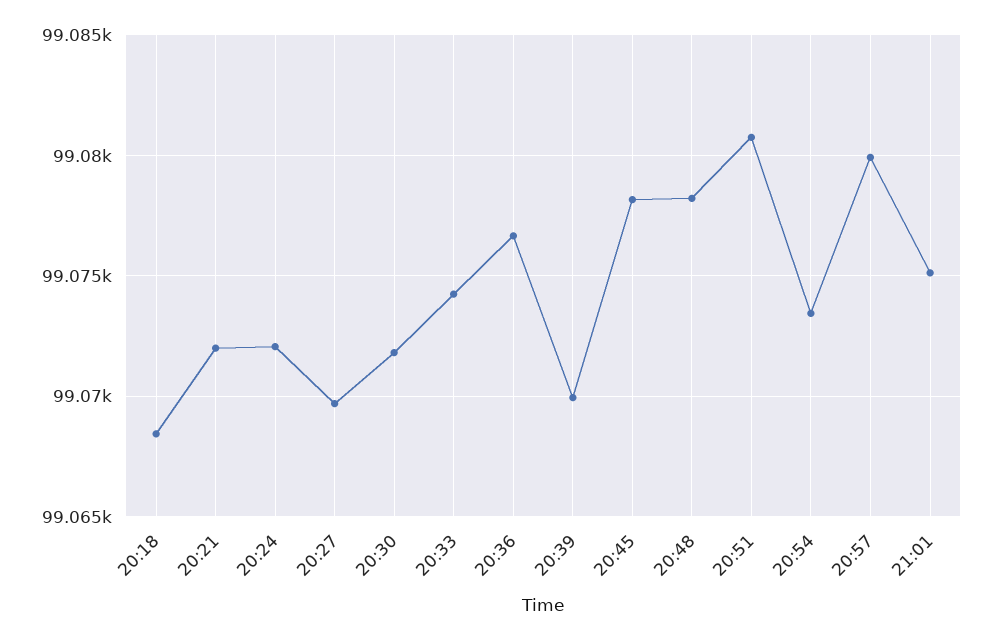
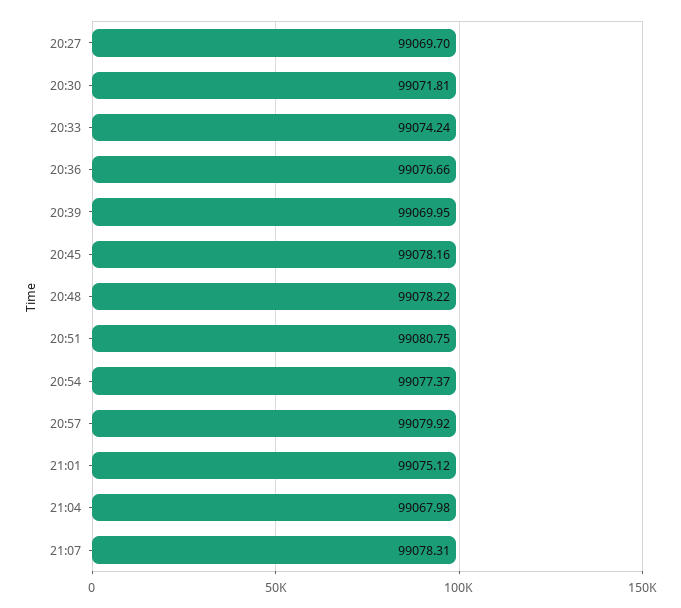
20:18: 99068.5 -> none
20:21: 99072 -> none
20:24: 99072 -> none
20:54: 99073.5 -> 99077.37
21:04: none -> 99067.98
21:07: none -> 99078.31

